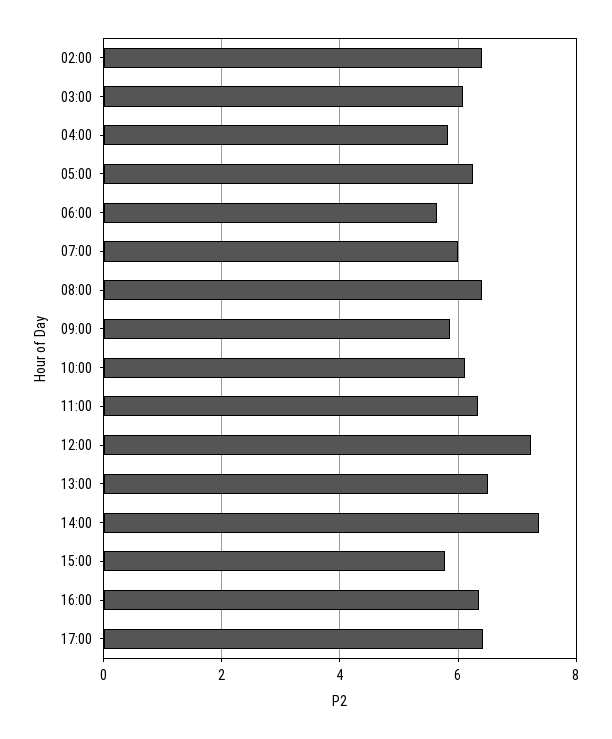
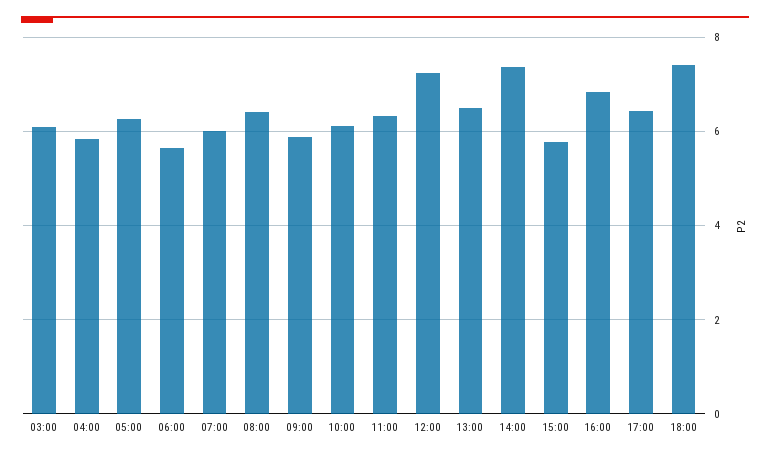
02:00: 6.4 -> none
16:00: 6.4 -> 6.8
18:00: none -> 7.4

